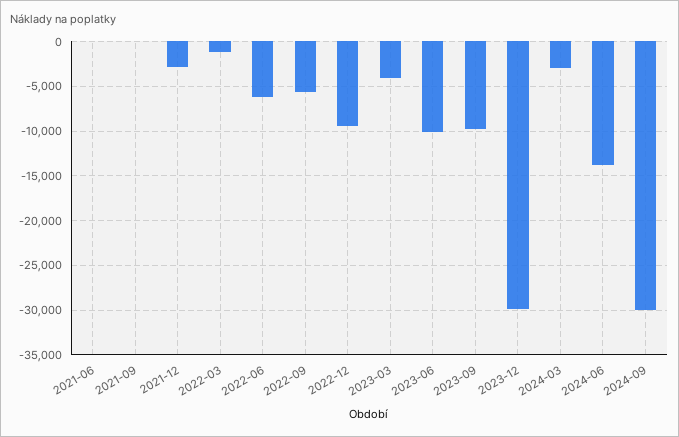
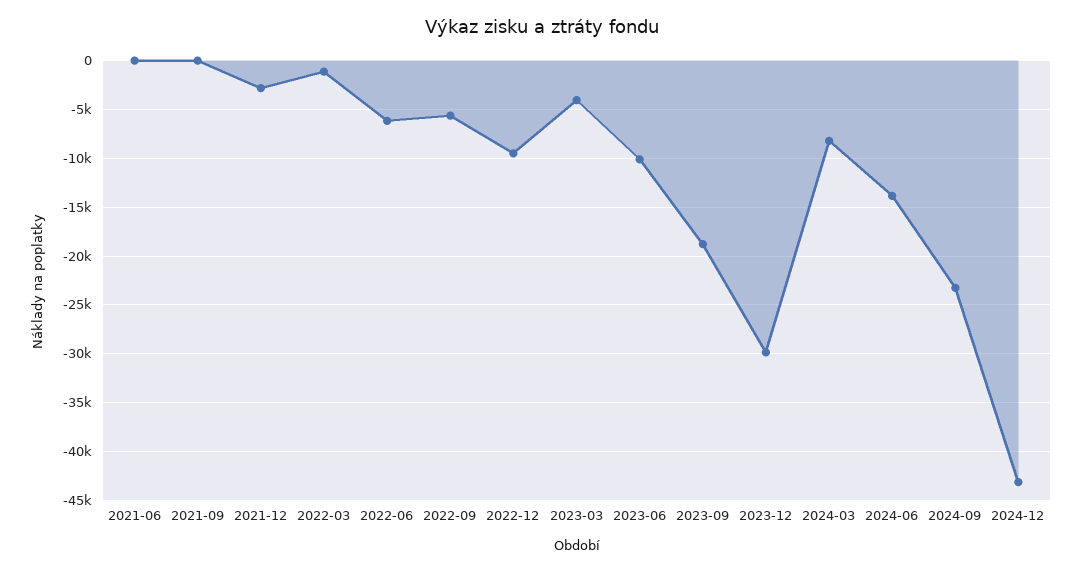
2023-09: -10000 -> -19000
2024-03: -3000 -> -8000
2024-09: -30000 -> -23000
2024-12: none -> -43000

